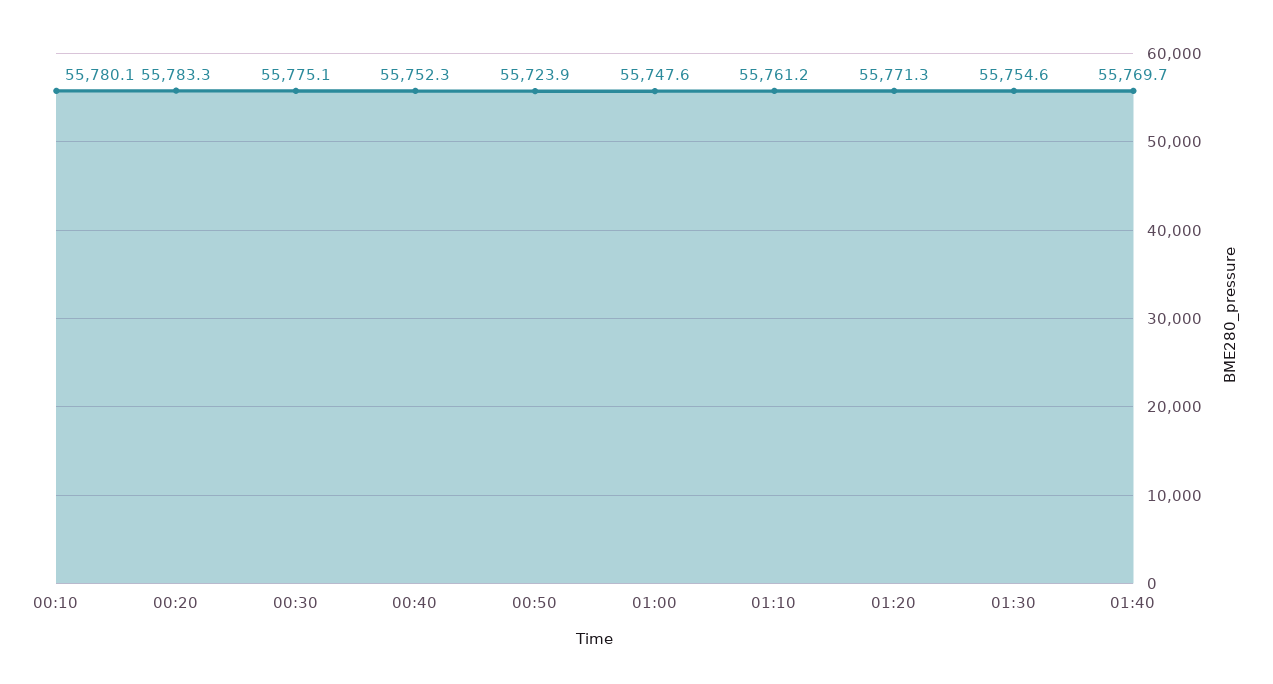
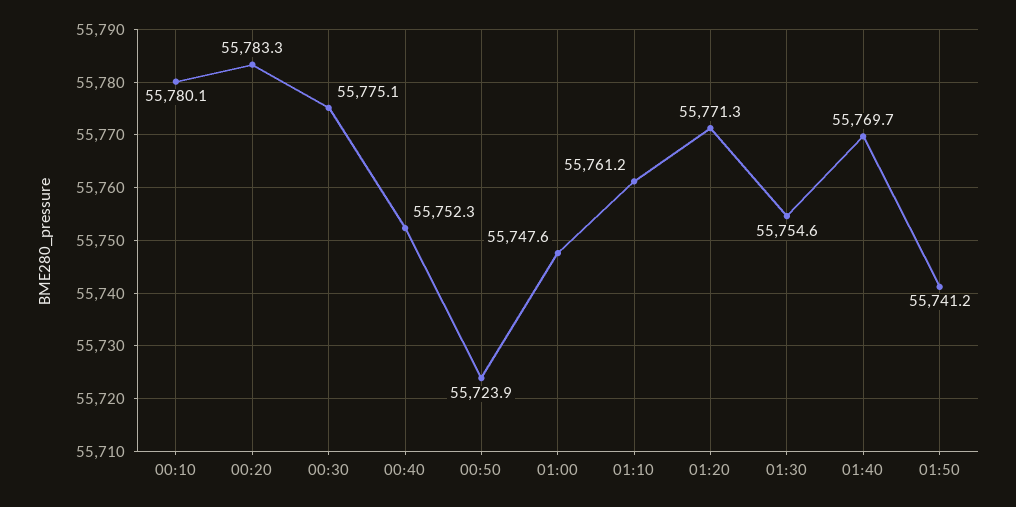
01:50: none -> 55741.2

